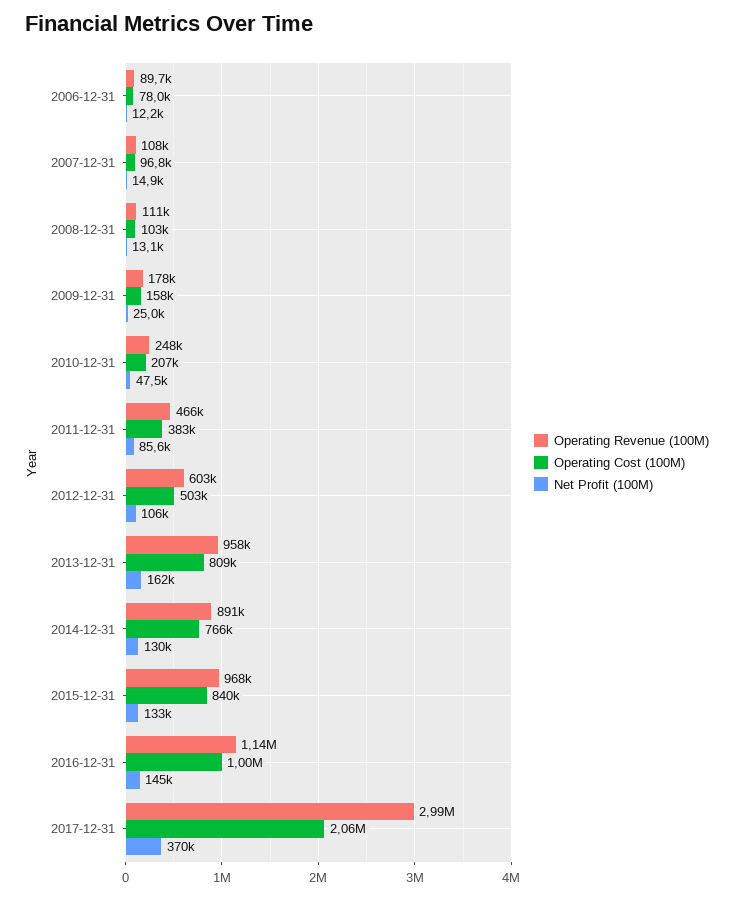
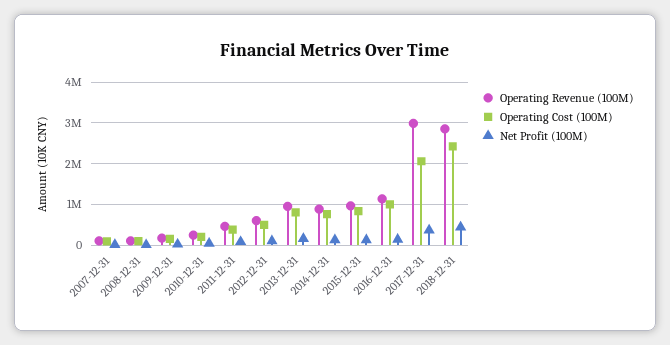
Operating Revenue (100M), 2006-12-31: 89700 -> none
Operating Cost (100M), 2006-12-31: 78000 -> none
Net Profit (100M), 2006-12-31: 12200 -> none
Operating Revenue (100M), 2018-12-31: none -> 2800000
Operating Cost (100M), 2018-12-31: none -> 2400000
Net Profit (100M), 2018-12-31: none -> 400000

